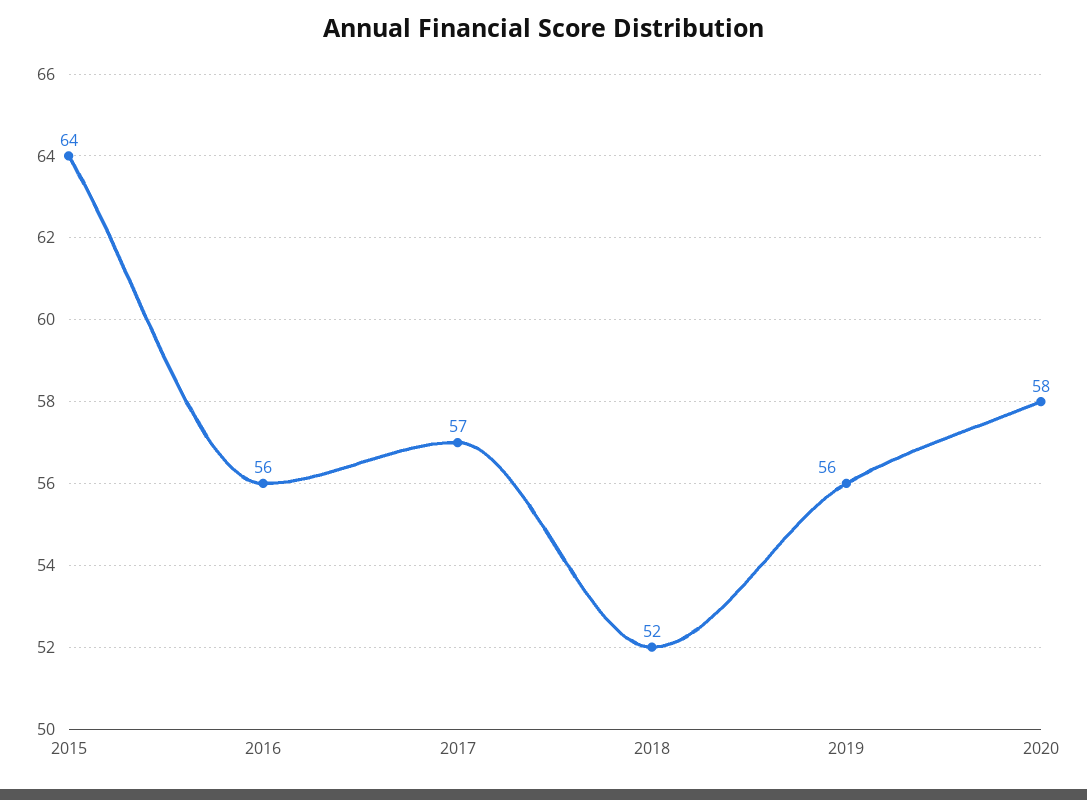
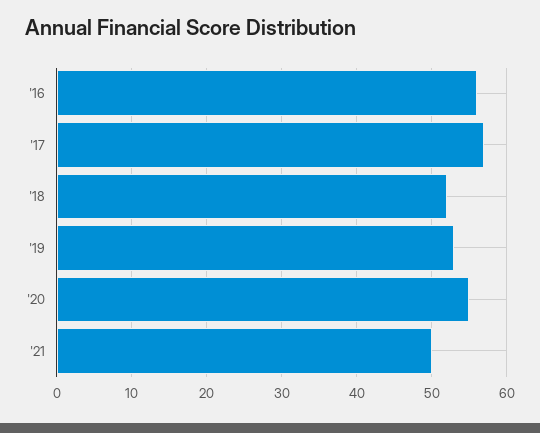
2015: 64 -> none
2019: 56 -> 53
2020: 58 -> 55
'21: none -> 50

